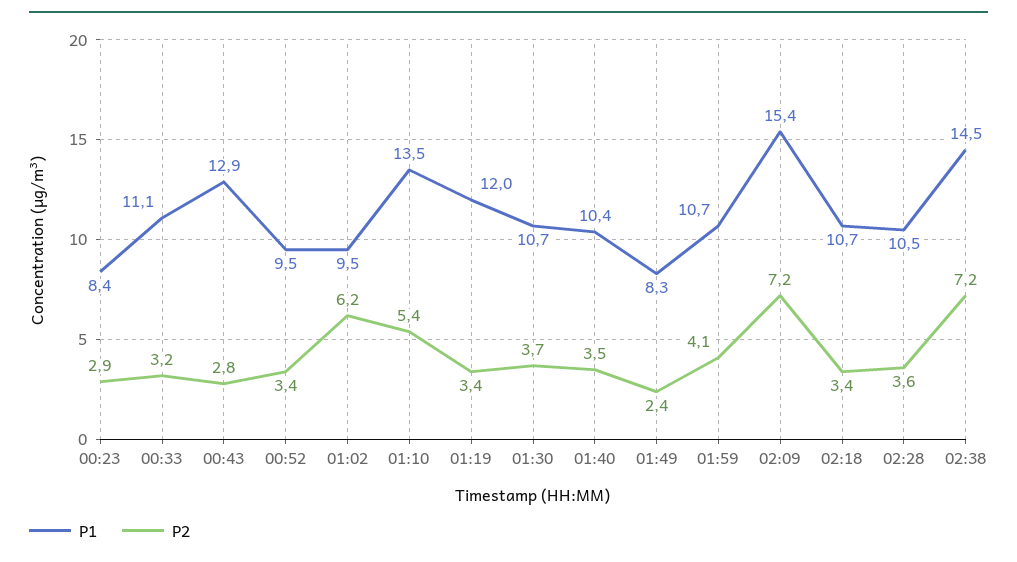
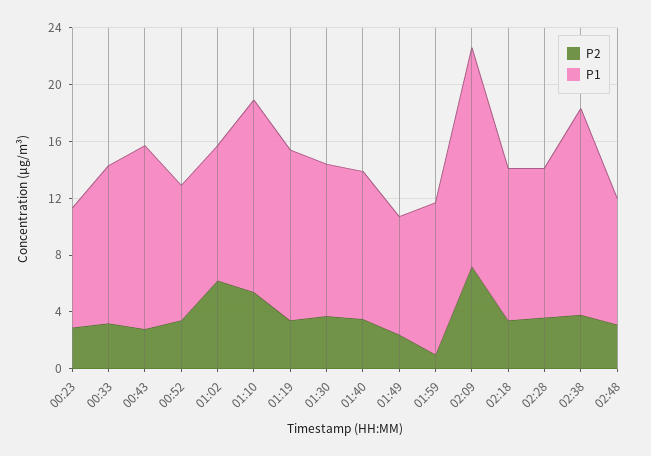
P2, 01:59: 4.1 -> 1
P2, 02:38: 7.2 -> 4
P2, 02:48: none -> 3
P1, 02:48: none -> 9

